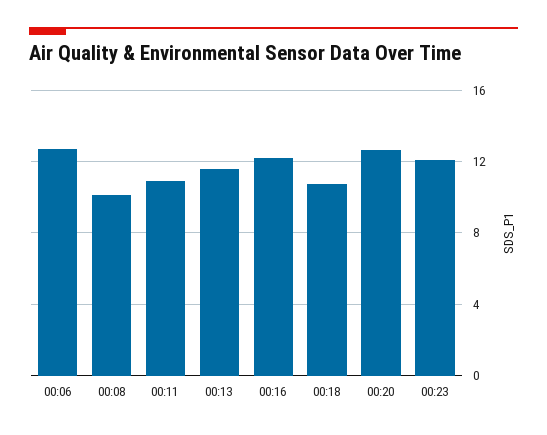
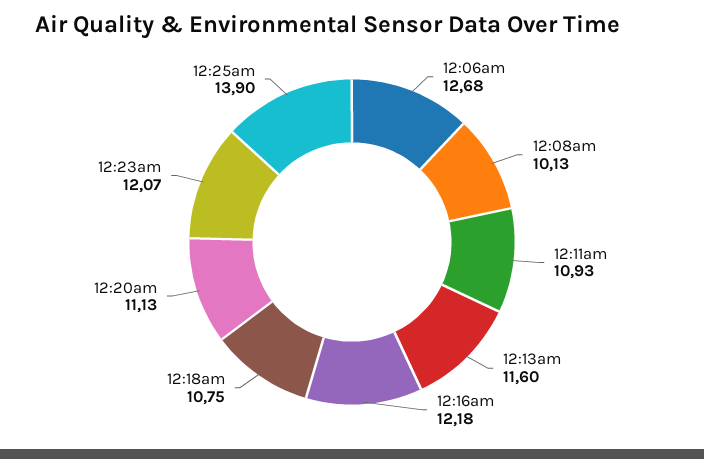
00:20: 12.5 -> 11.13
12:25am: none -> 13.9

